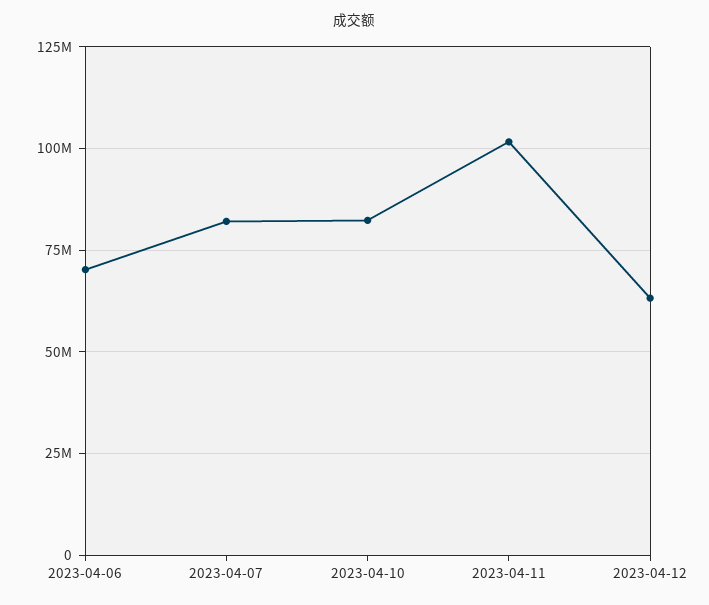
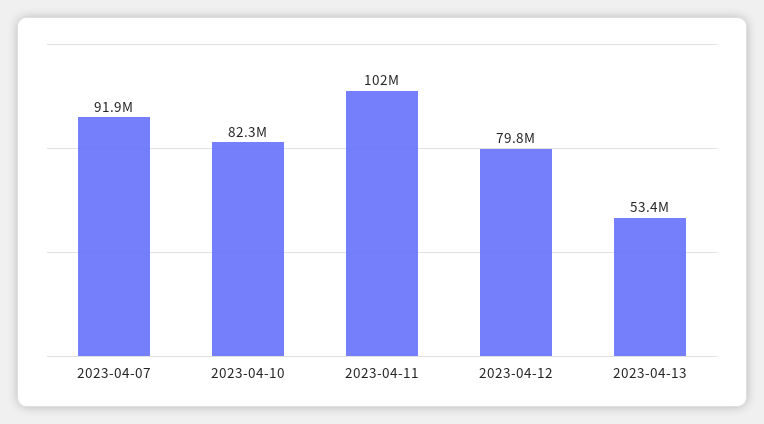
2023-04-06: 70000000 -> none
2023-04-07: 82500000 -> 91900000
2023-04-12: 62500000 -> 79800000
2023-04-13: none -> 53400000

